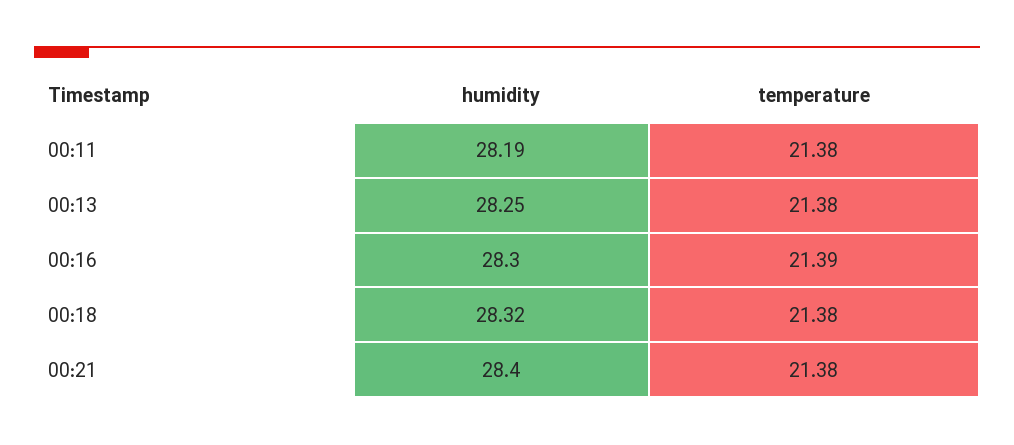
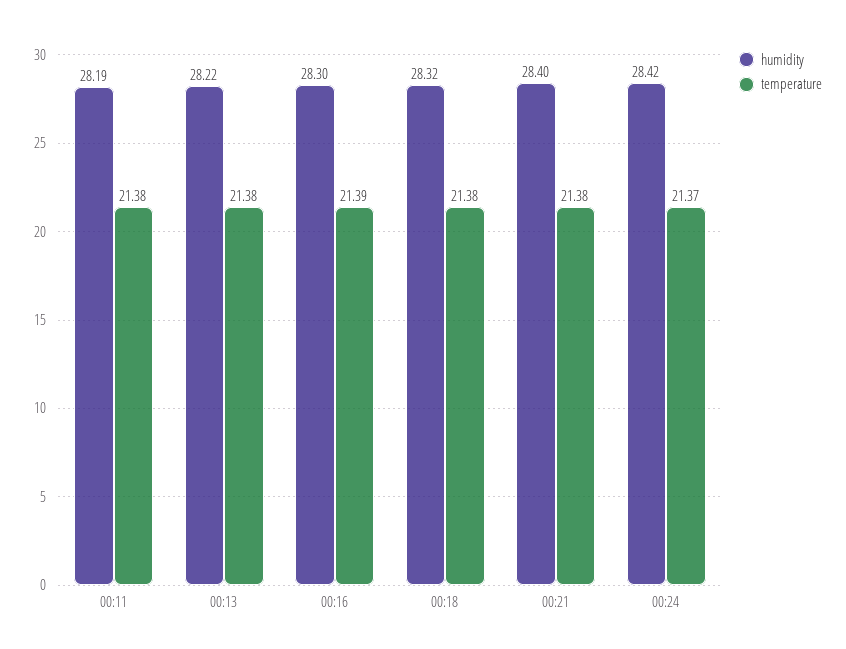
humidity, 00:13: 28.25 -> 28.22
humidity, 00:24: none -> 28.42
temperature, 00:24: none -> 21.37

